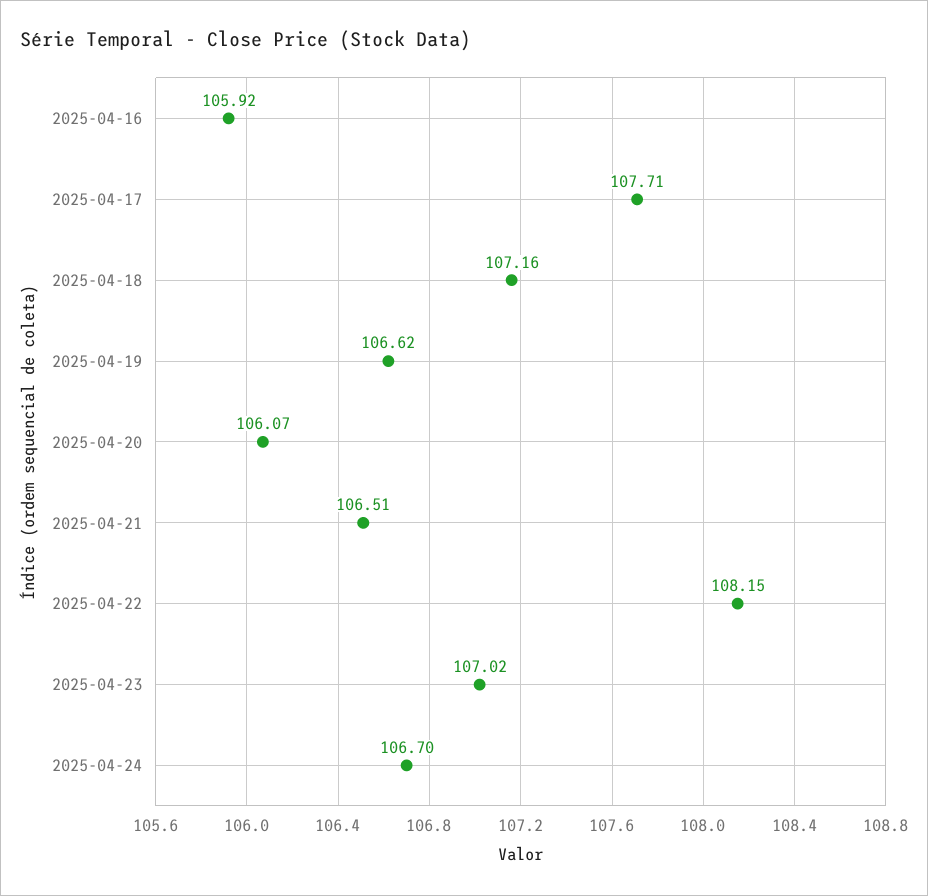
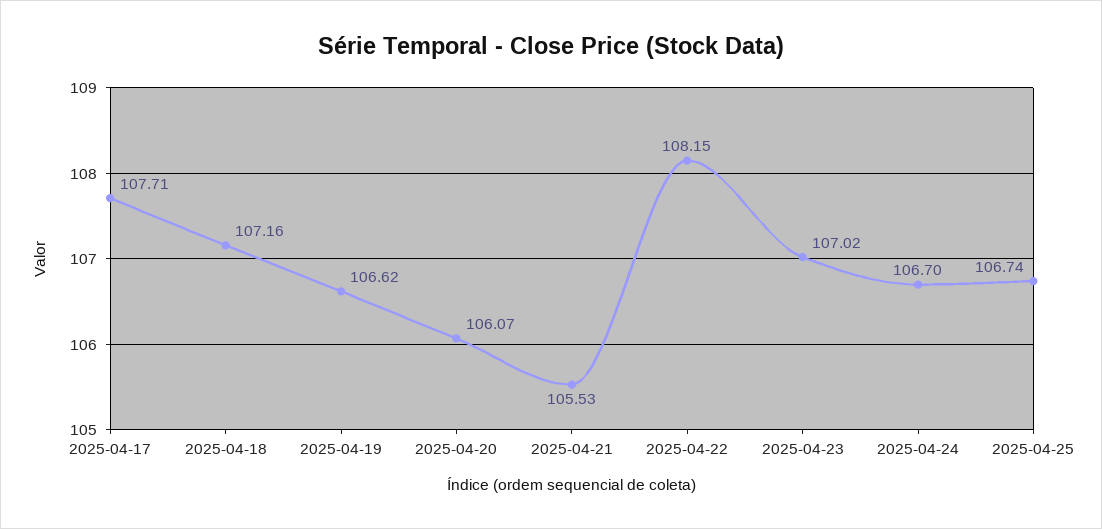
2025-04-16: 105.92 -> none
2025-04-21: 106.51 -> 105.53
2025-04-25: none -> 106.74

